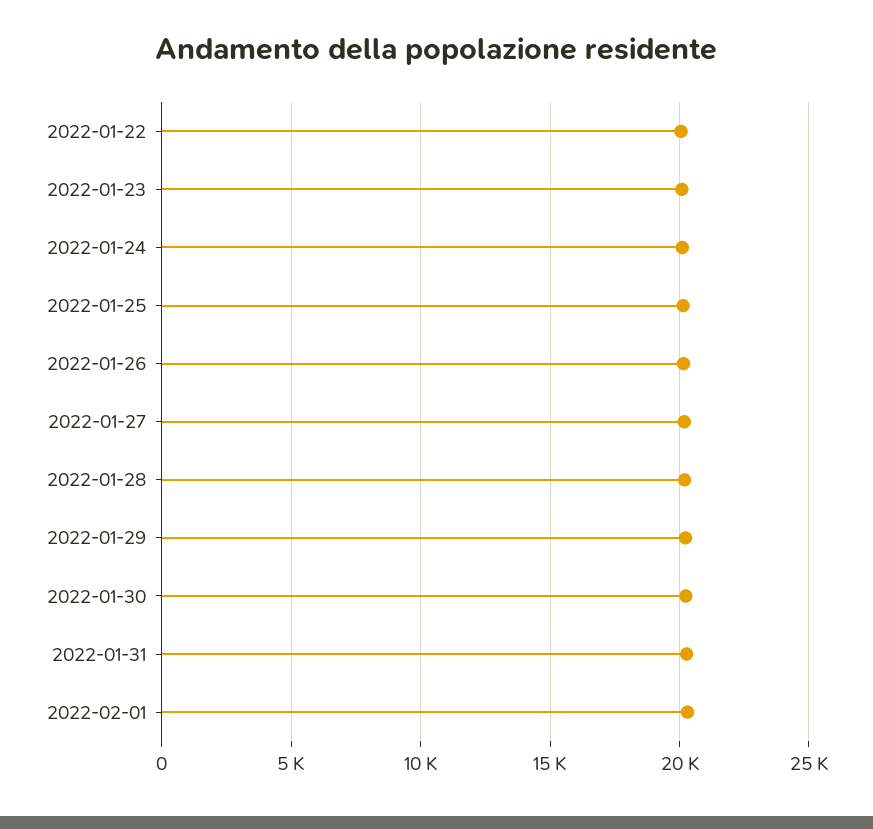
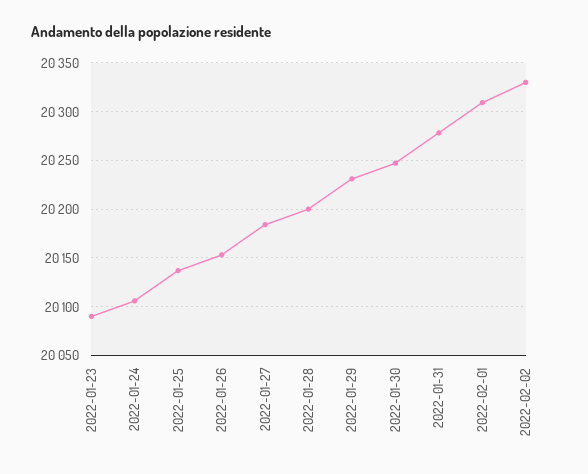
2022-01-22: 20000 -> none
2022-02-02: none -> 20330

